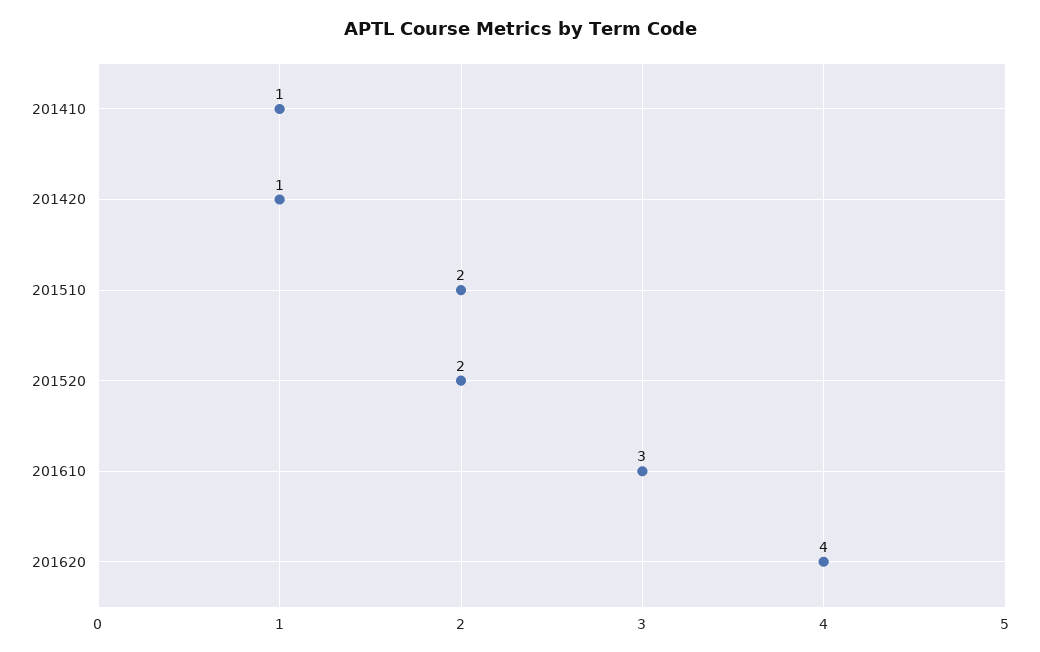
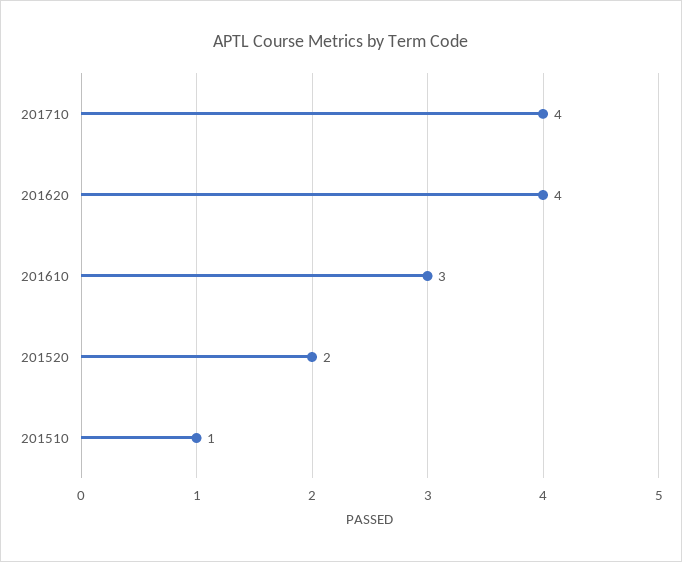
201410: 1 -> none
201420: 1 -> none
201510: 2 -> 1
201710: none -> 4

